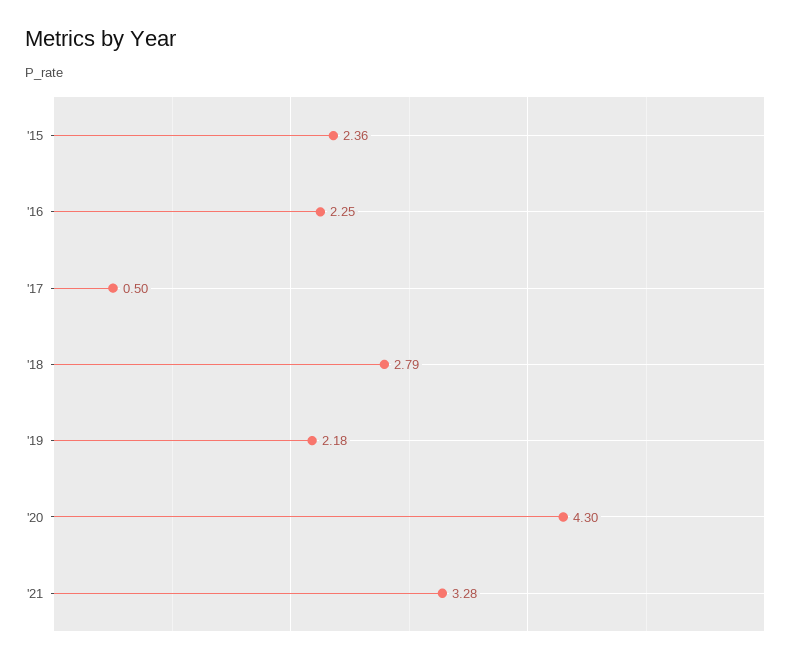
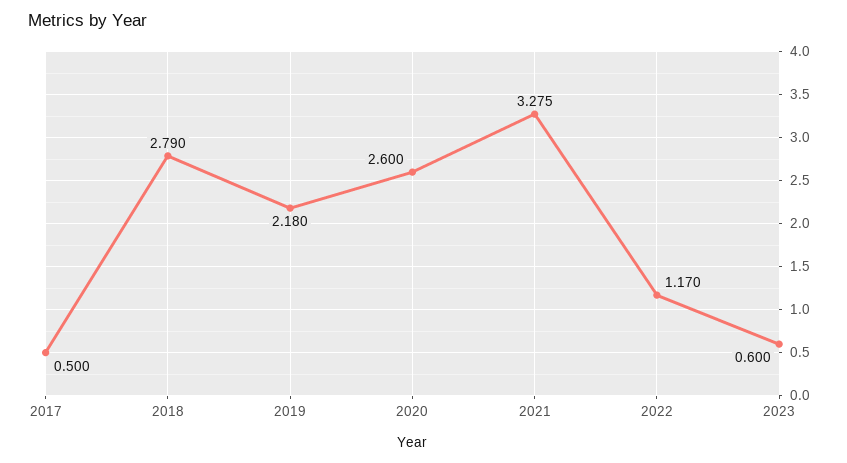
'15: 2.36 -> none
'16: 2.25 -> none
'20: 4.3 -> 2.6
2022: none -> 1.17
2023: none -> 0.6

